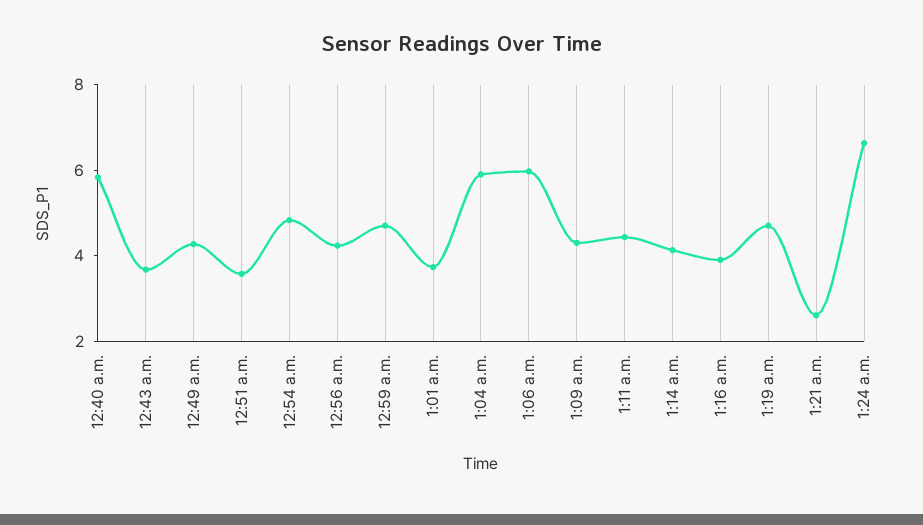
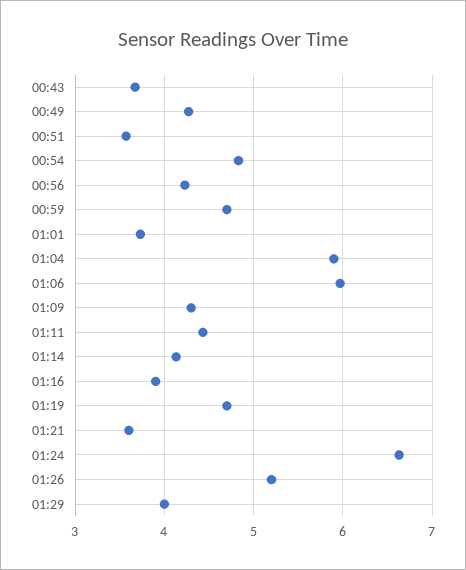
12:40 a.m.: 6 -> none
1:21 a.m.: 2.5 -> 3.6
01:26: none -> 5.2
01:29: none -> 4

